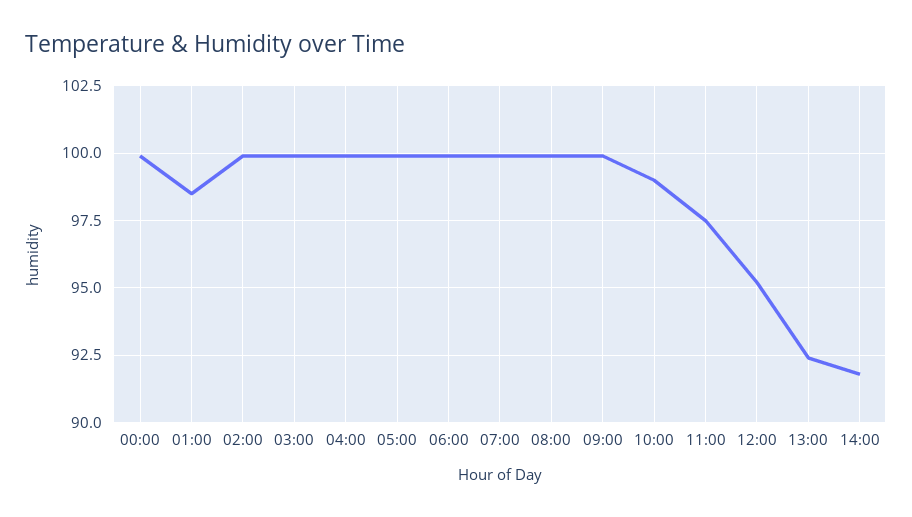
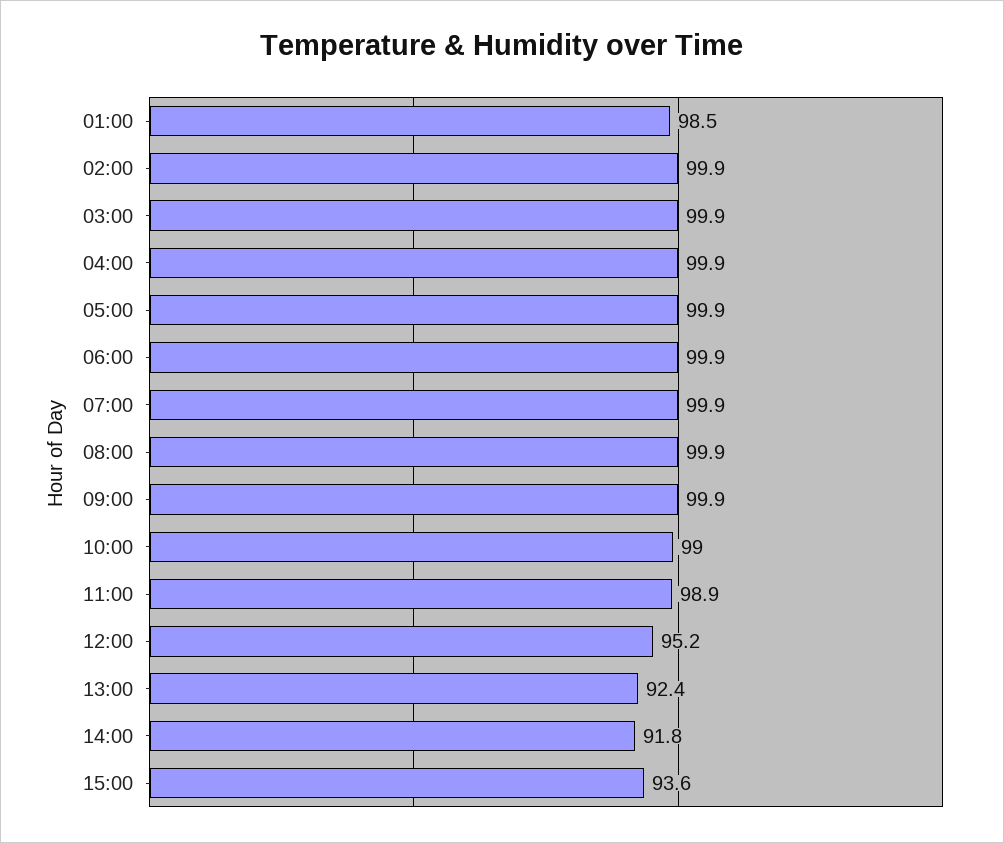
00:00: 100 -> none
11:00: 97.5 -> 98.9
15:00: none -> 93.6

